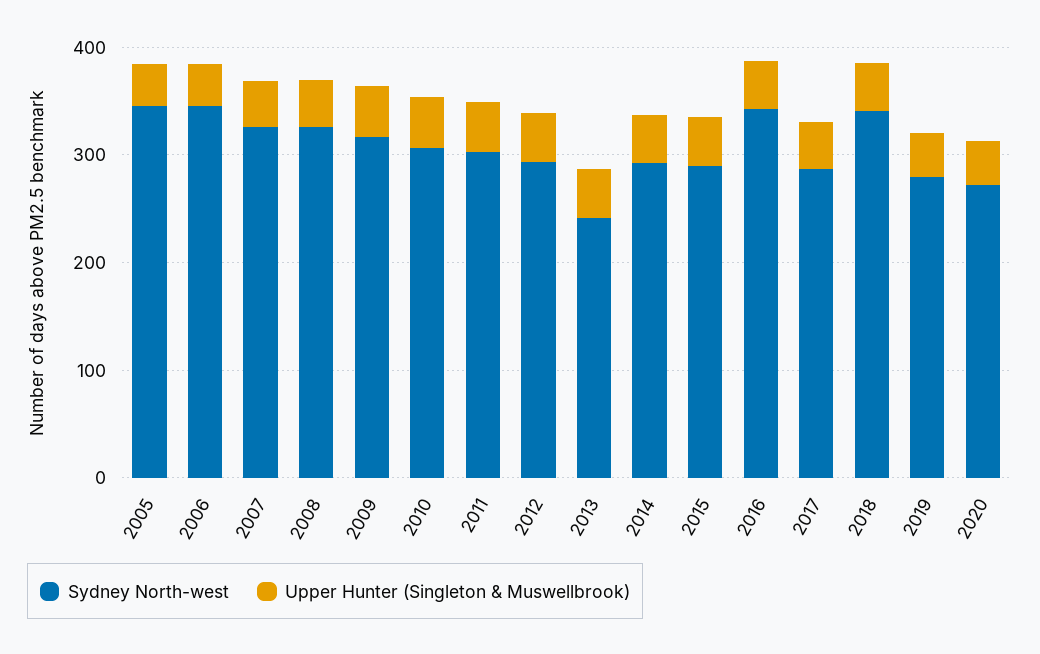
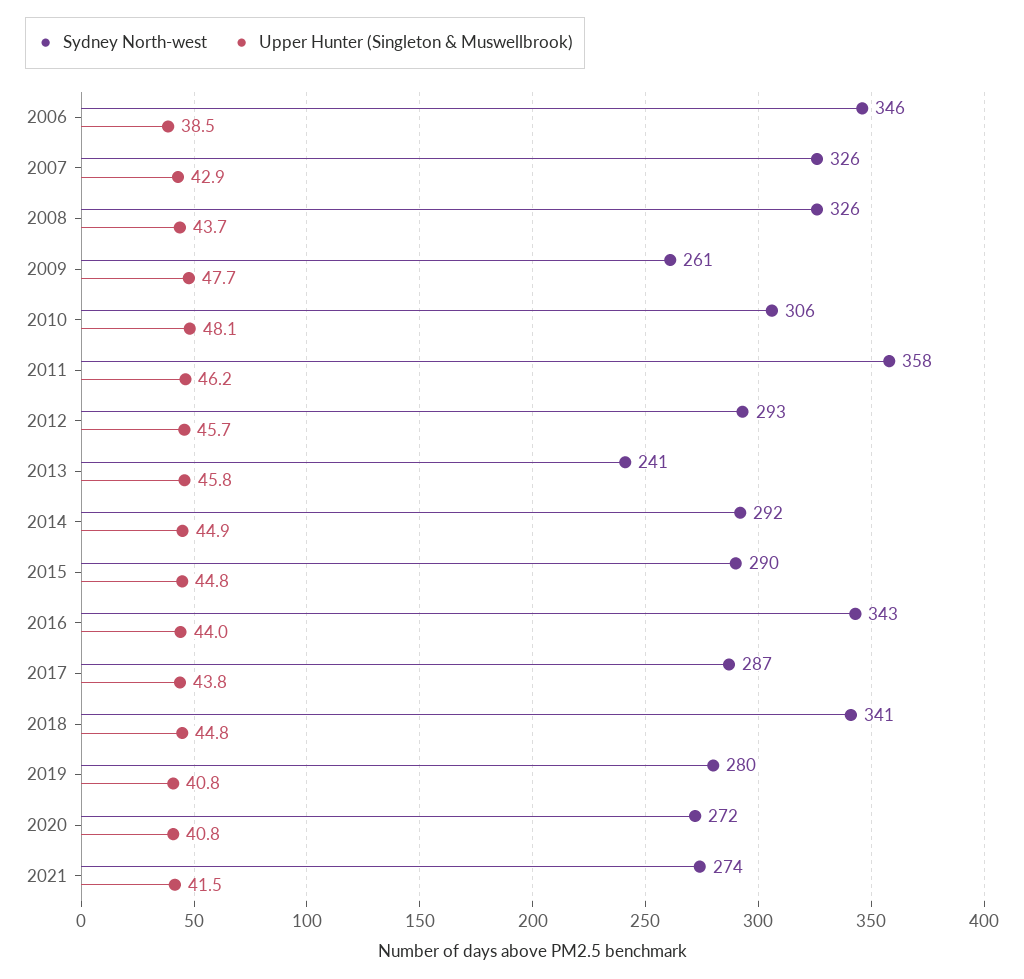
Sydney North-west, 2005: 340 -> none
Upper Hunter (Singleton & Muswellbrook), 2005: 40 -> none
Sydney North-west, 2009: 320 -> 261
Sydney North-west, 2011: 300 -> 358
Sydney North-west, 2021: none -> 274
Upper Hunter (Singleton & Muswellbrook), 2021: none -> 41.5

